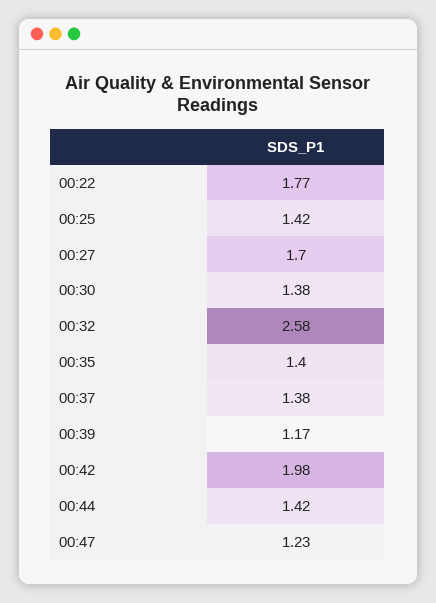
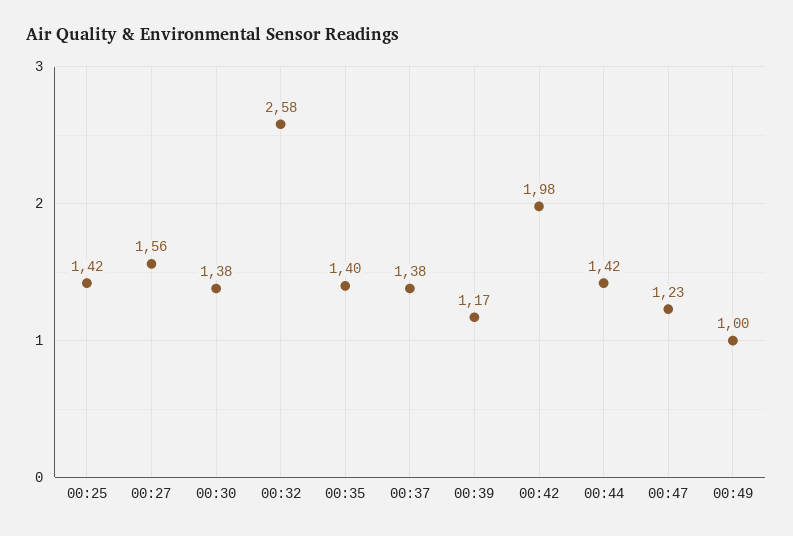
00:22: 1.77 -> none
00:27: 1.7 -> 1.56
00:49: none -> 1

